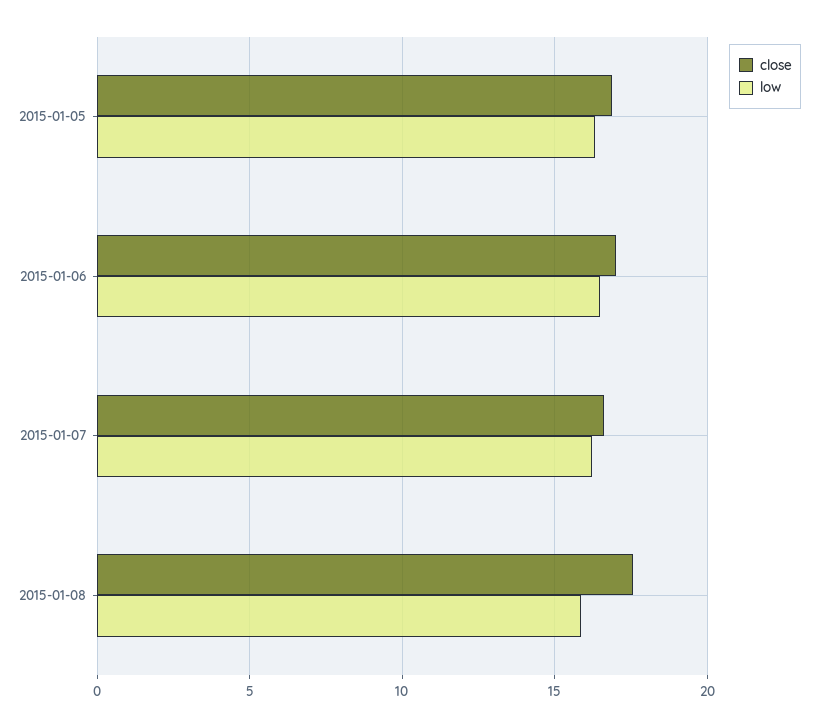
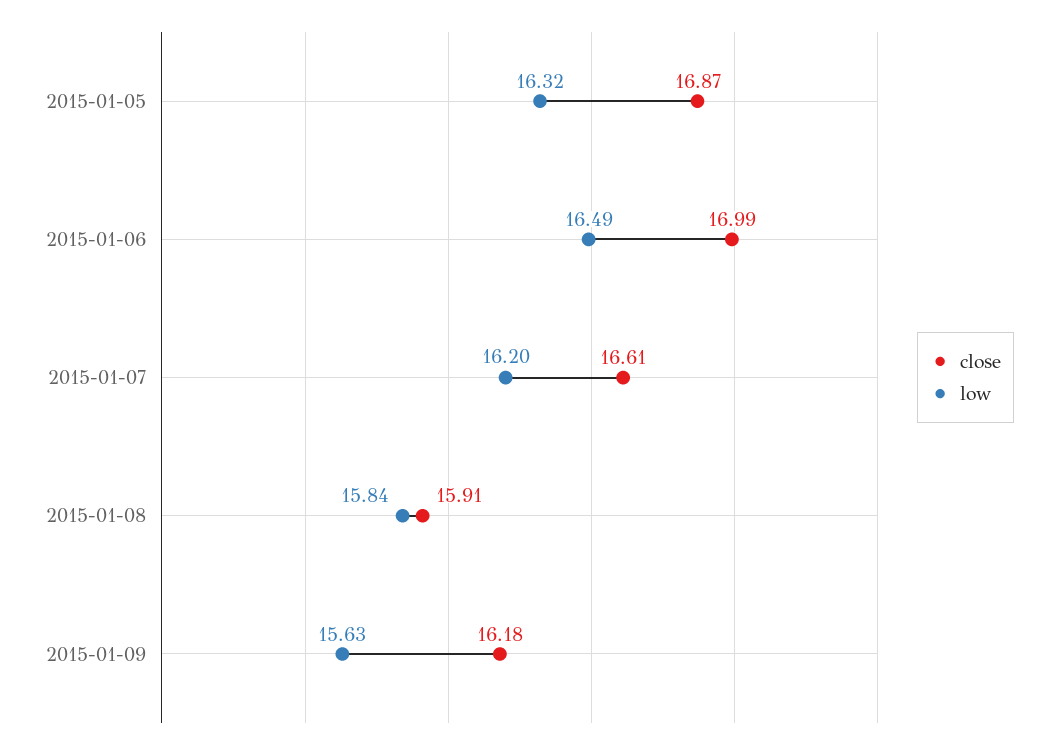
close, 2015-01-08: 17.5 -> 15.91
close, 2015-01-09: none -> 16.18
low, 2015-01-09: none -> 15.63

